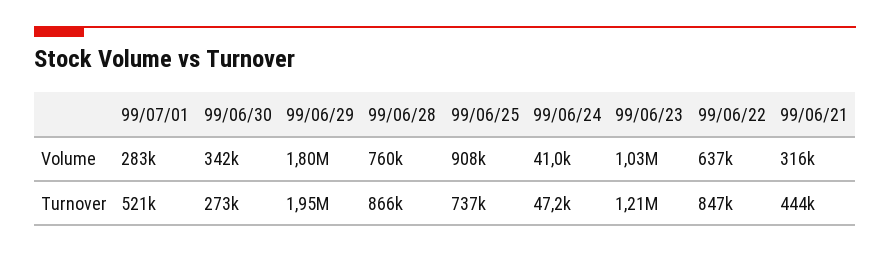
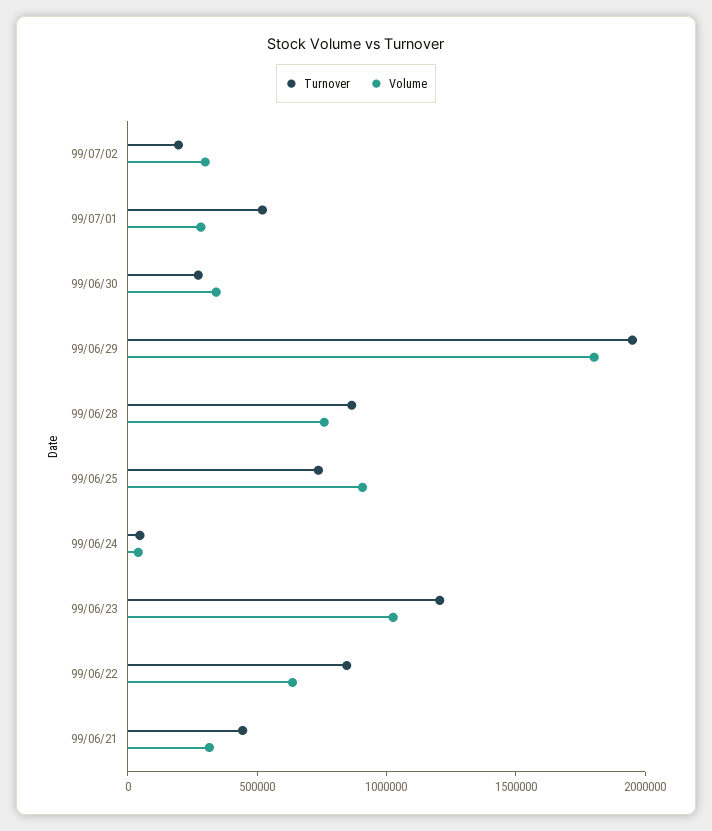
Turnover, 99/07/02: none -> 200000
Volume, 99/07/02: none -> 300000

